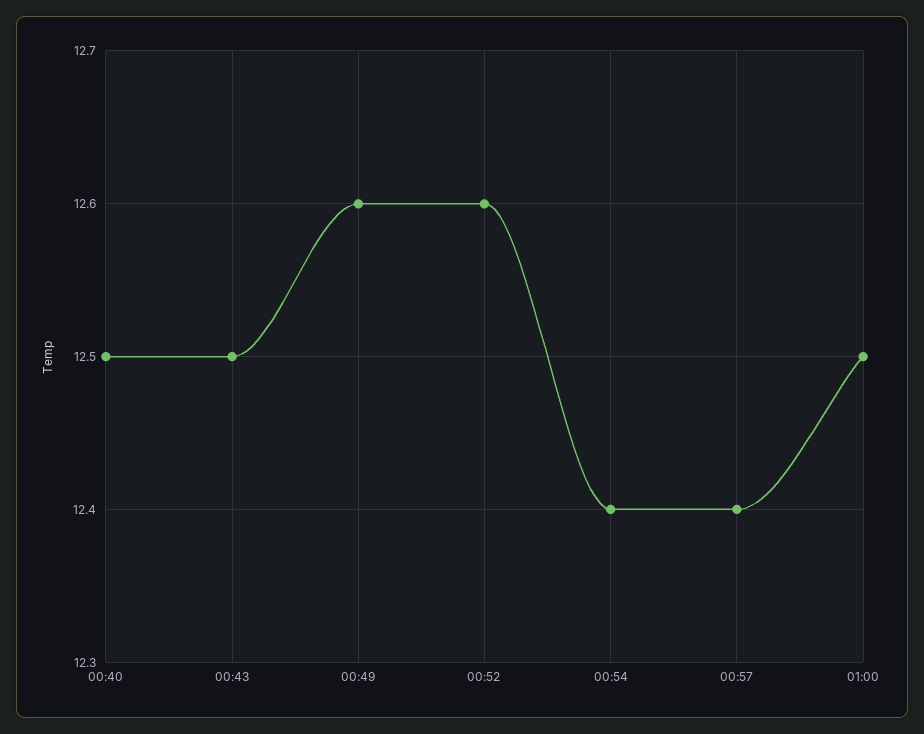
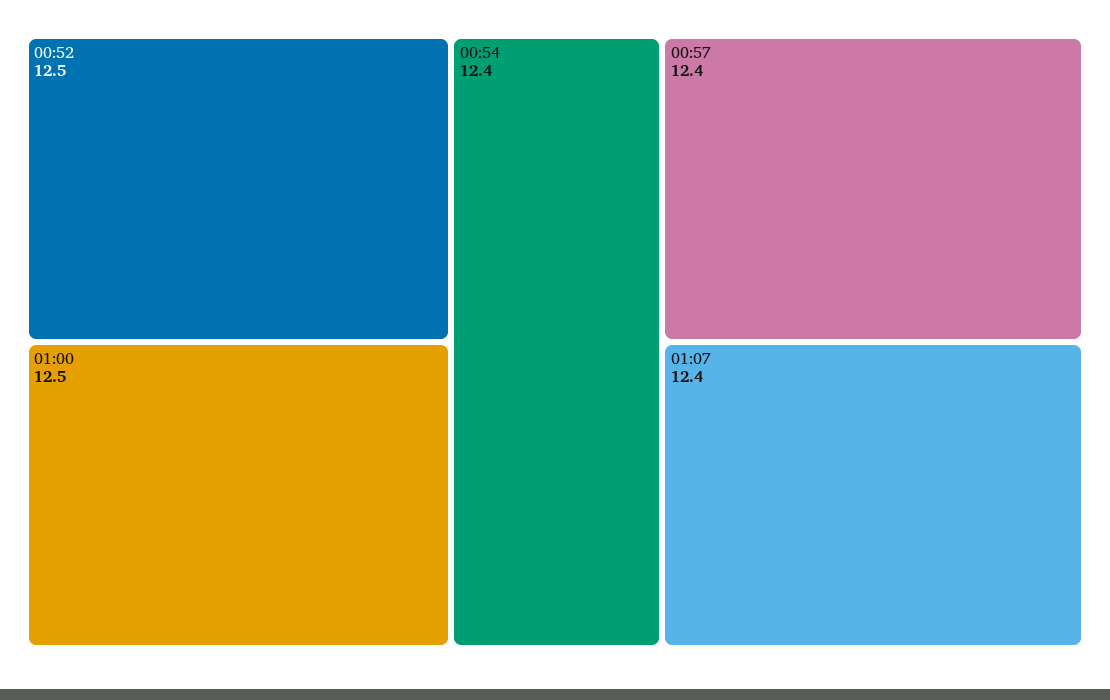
00:40: 12.5 -> none
00:43: 12.5 -> none
00:49: 12.6 -> none
00:52: 12.6 -> 12.5
01:07: none -> 12.4

